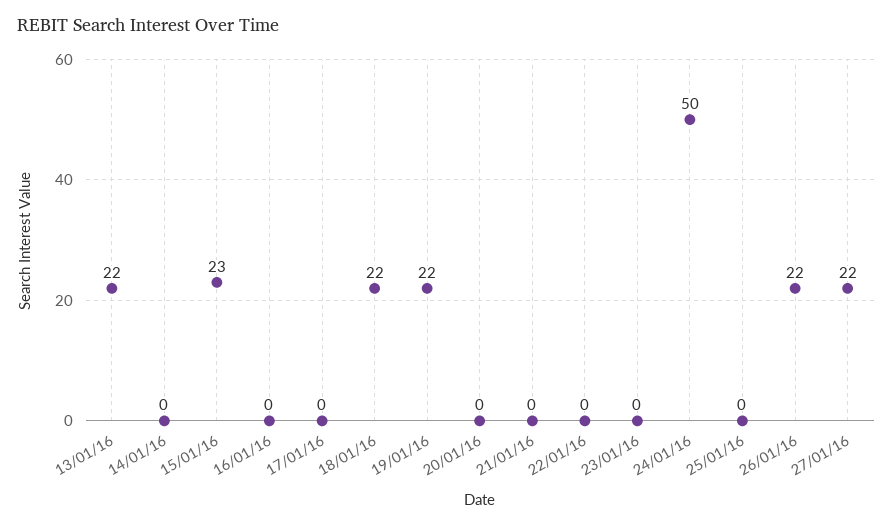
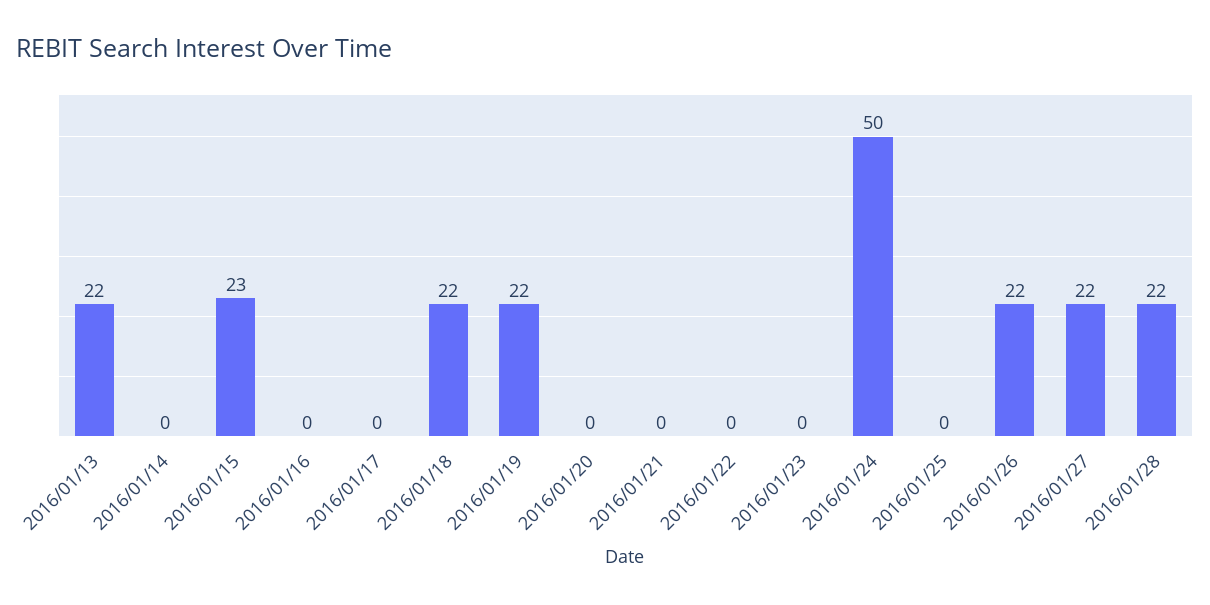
2016/01/28: none -> 22

